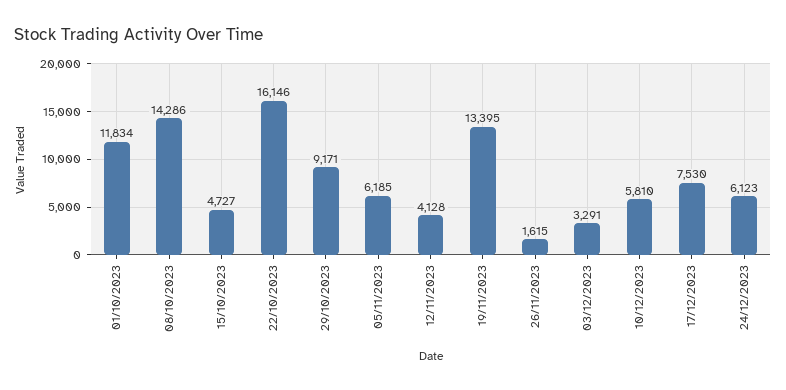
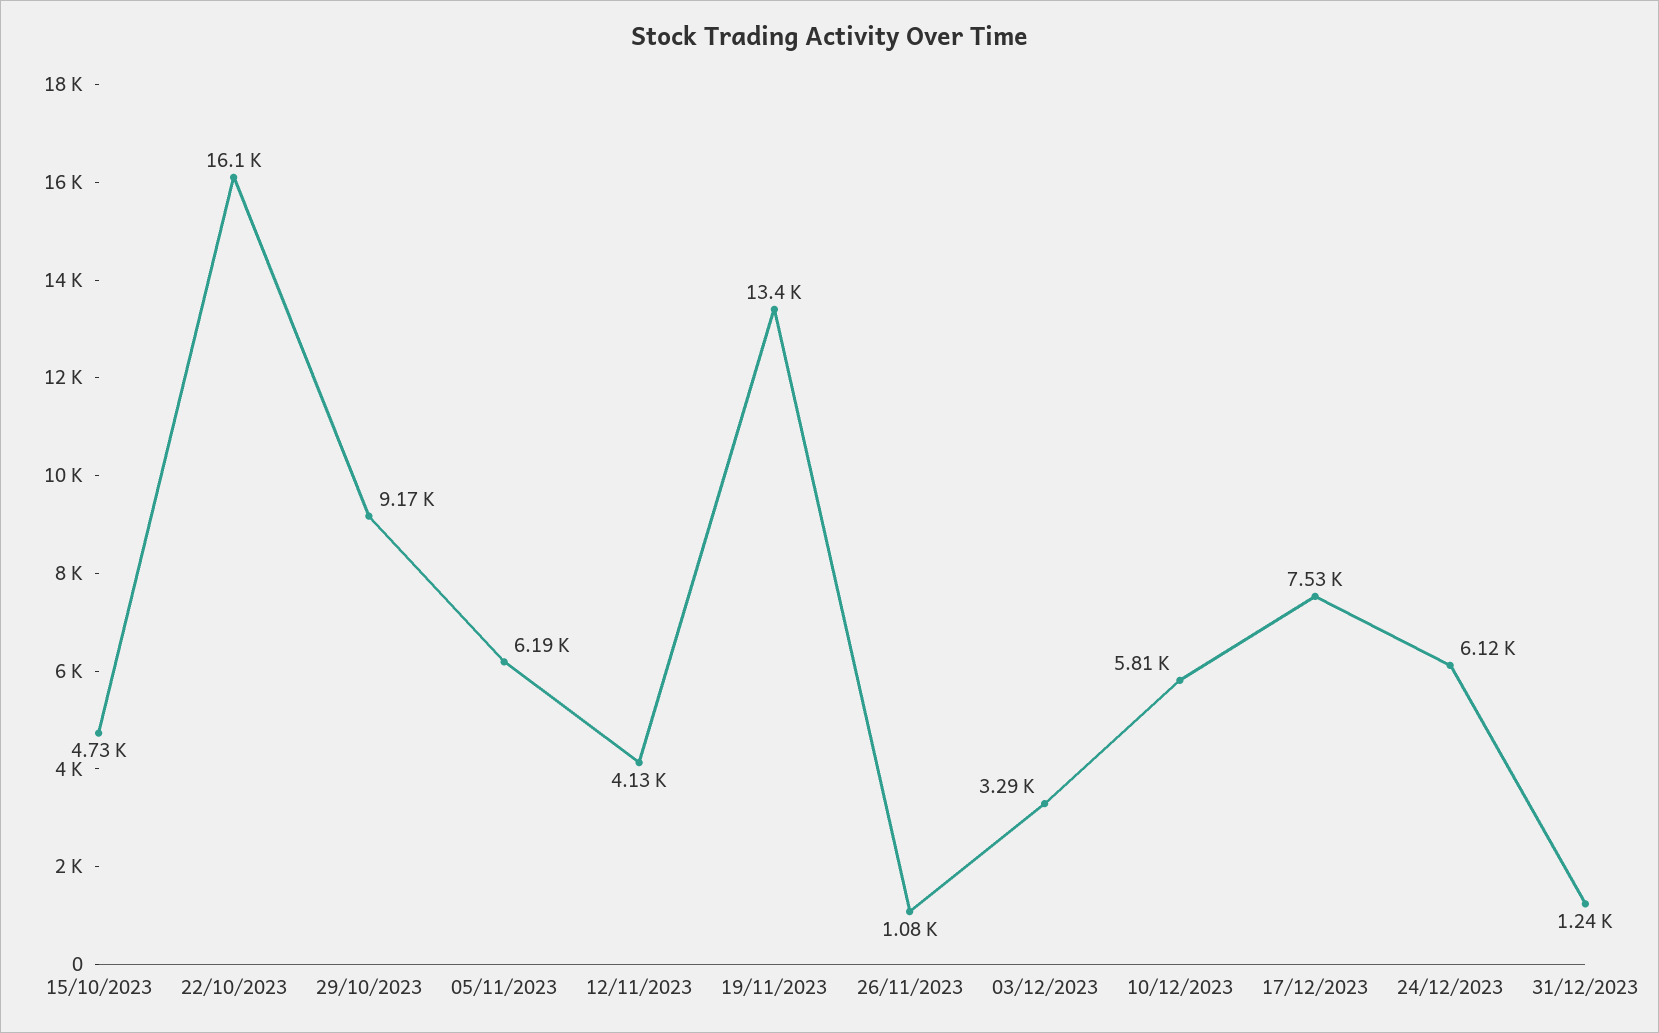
01/10/2023: 11834 -> none
08/10/2023: 14286 -> none
26/11/2023: 1615 -> 1080
31/12/2023: none -> 1240

